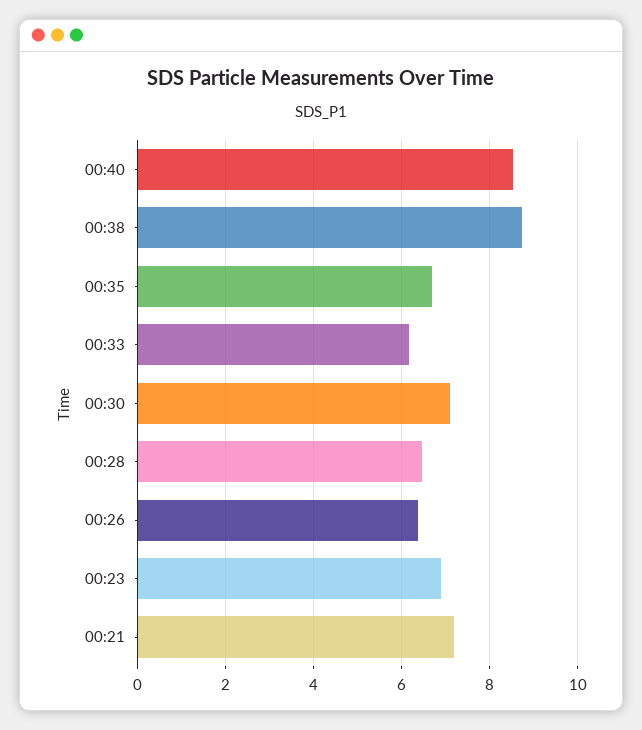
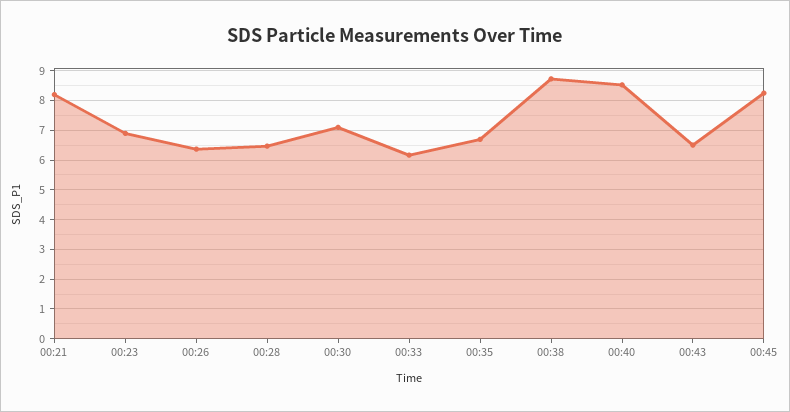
00:21: 7.2 -> 8.25
00:43: none -> 6.5
00:45: none -> 8.25

